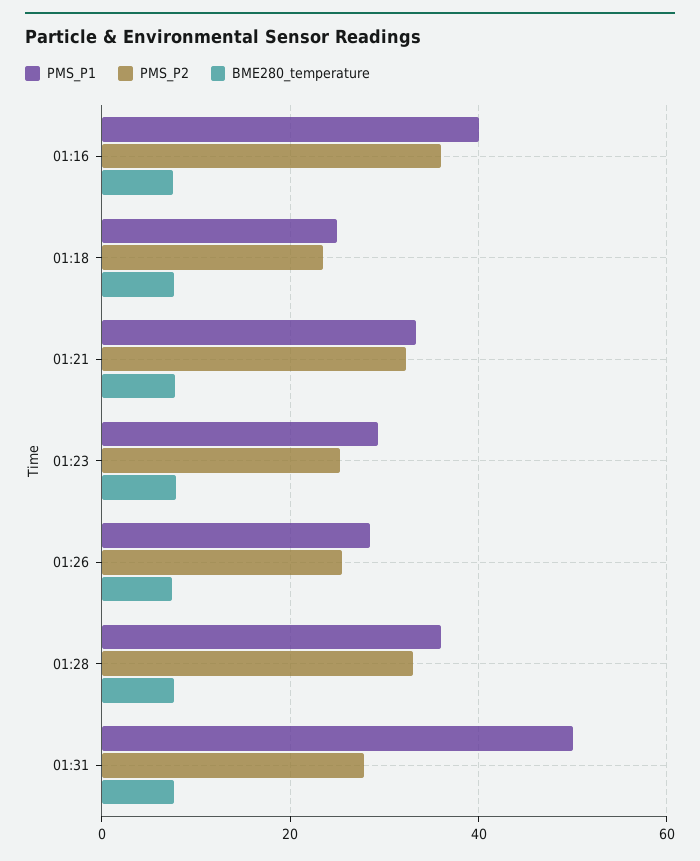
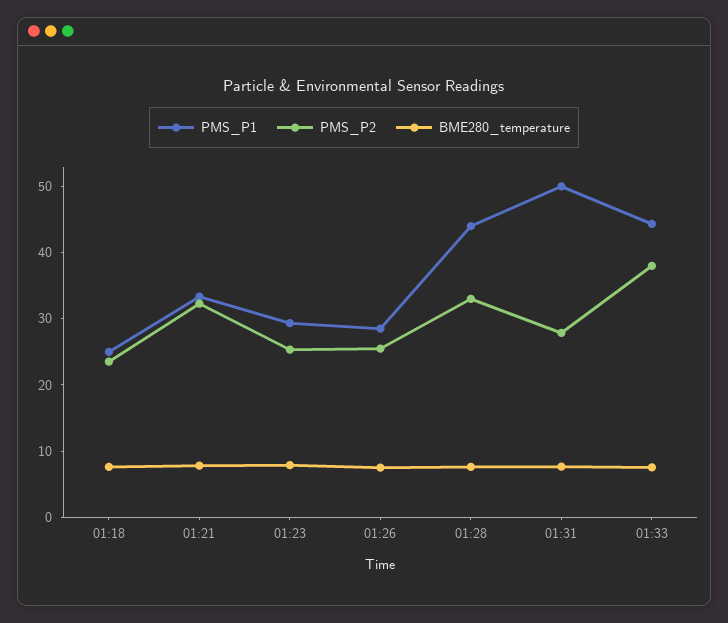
PMS_P1, 01:16: 40 -> none
PMS_P2, 01:16: 36 -> none
BME280_temperature, 01:16: 8 -> none
PMS_P1, 01:28: 36 -> 44
PMS_P1, 01:33: none -> 44
PMS_P2, 01:33: none -> 38
BME280_temperature, 01:33: none -> 8

